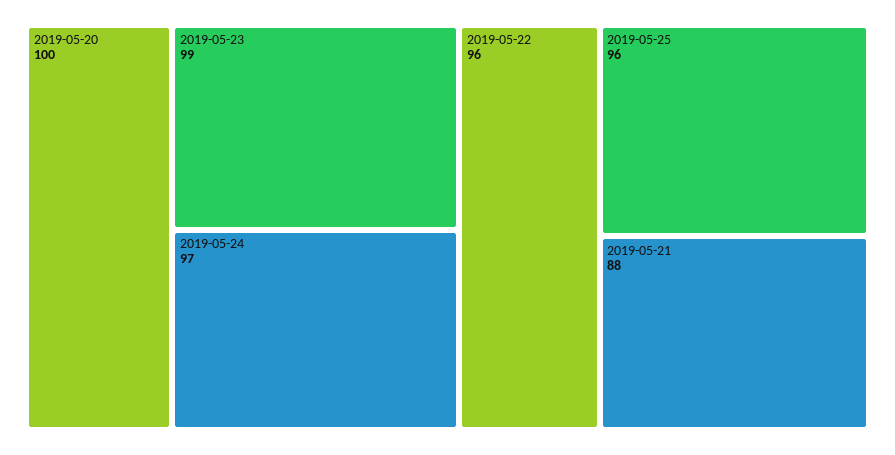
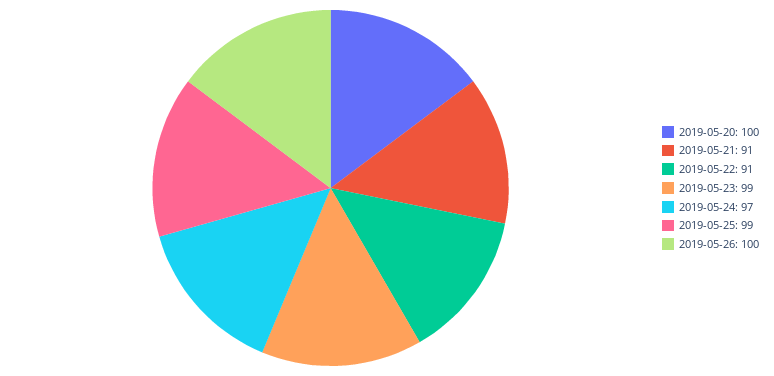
2019-05-22: 96 -> 91
2019-05-25: 96 -> 99
2019-05-21: 88 -> 91
2019-05-26: none -> 100

